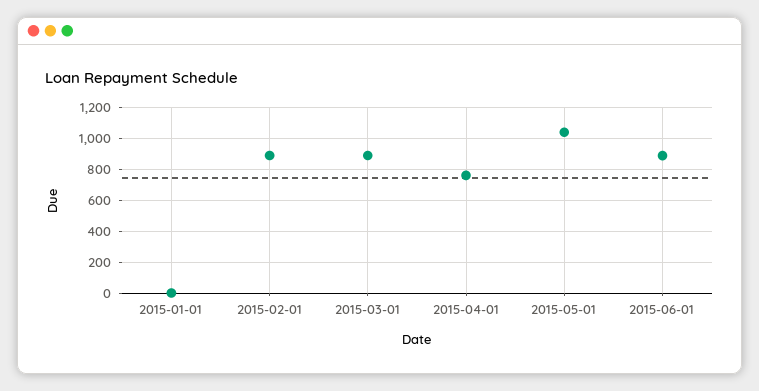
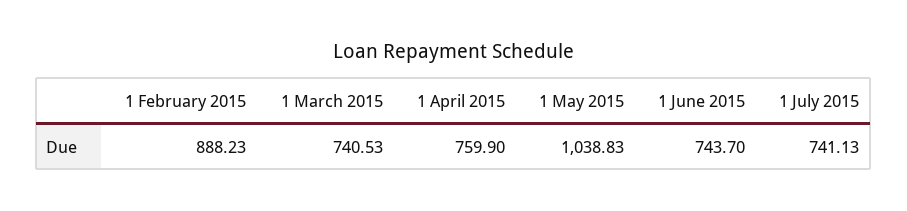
2015-01-01: 0 -> none
2015-03-01: 900 -> 740.53
2015-06-01: 900 -> 743.7
1 July 2015: none -> 741.13

